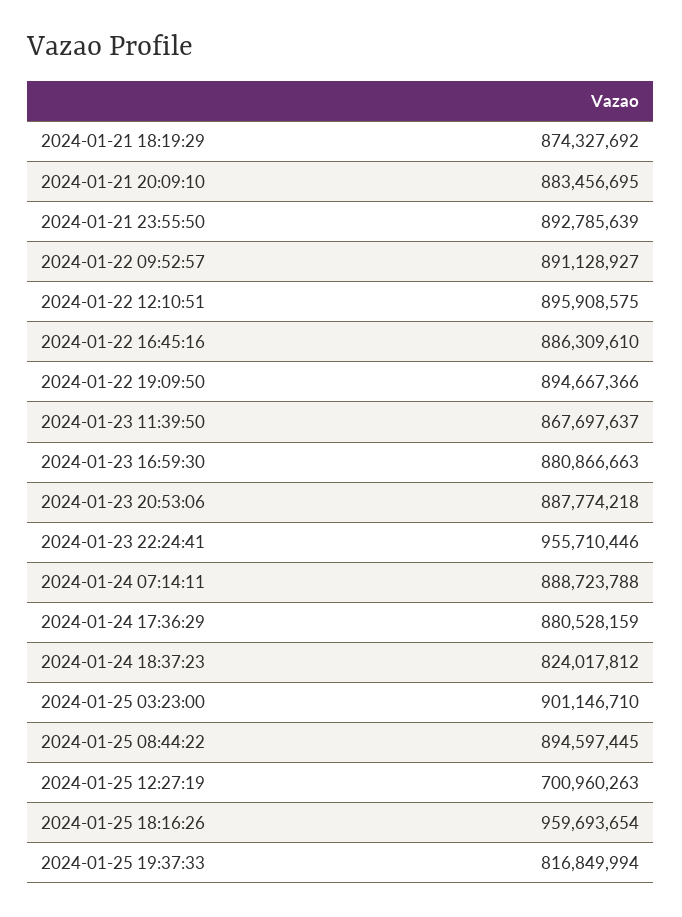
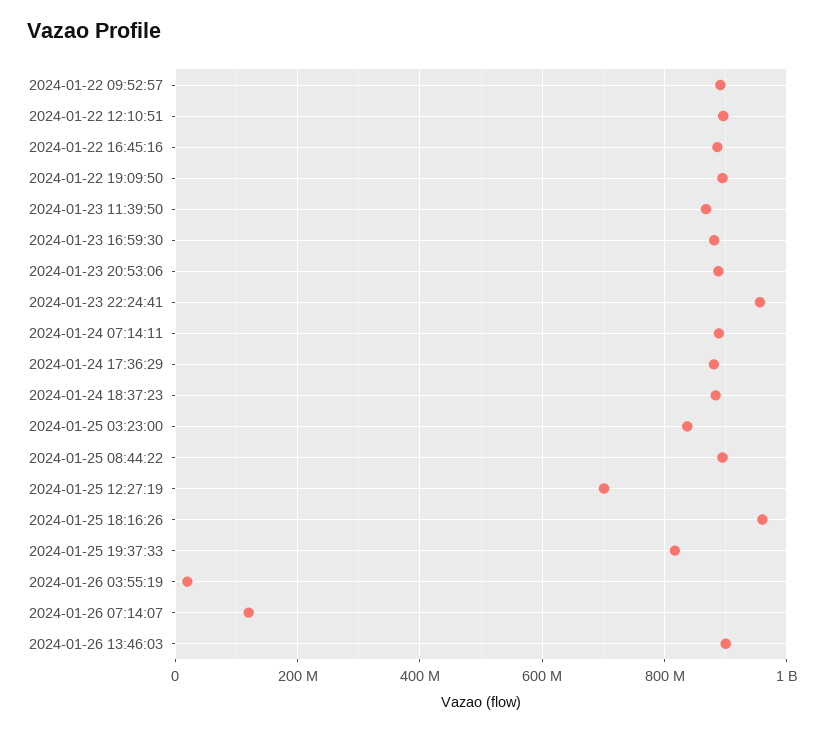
2024-01-21 18:19:29: 874327692 -> none
2024-01-21 20:09:10: 883456695 -> none
2024-01-21 23:55:50: 892785639 -> none
2024-01-24 18:37:23: 824017812 -> 880000000
2024-01-25 03:23:00: 901146710 -> 840000000
2024-01-26 03:55:19: none -> 20000000
2024-01-26 07:14:07: none -> 120000000
2024-01-26 13:46:03: none -> 900000000

